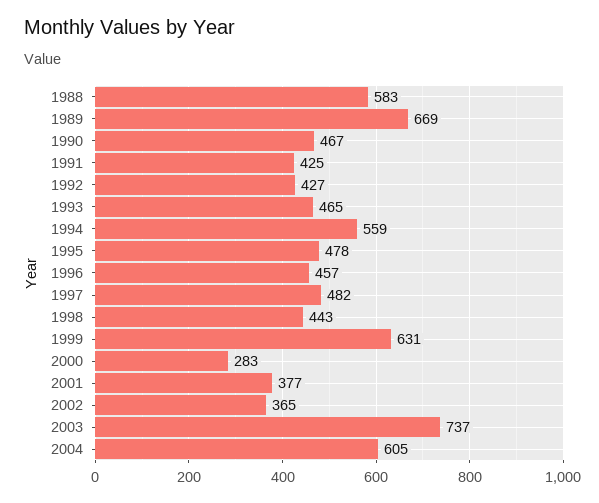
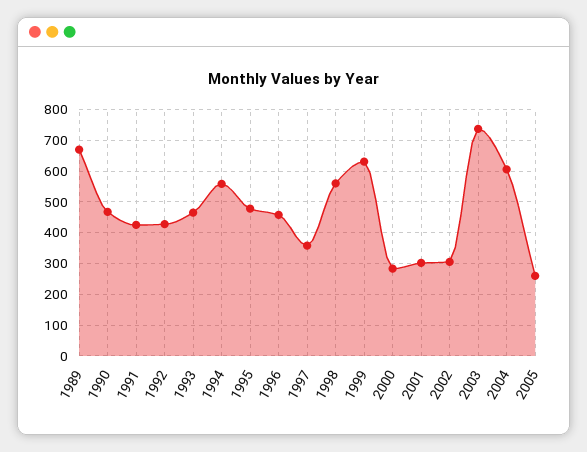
1988: 583 -> none
1997: 482 -> 360
1998: 443 -> 560
2001: 377 -> 300
2002: 365 -> 300
2005: none -> 260

